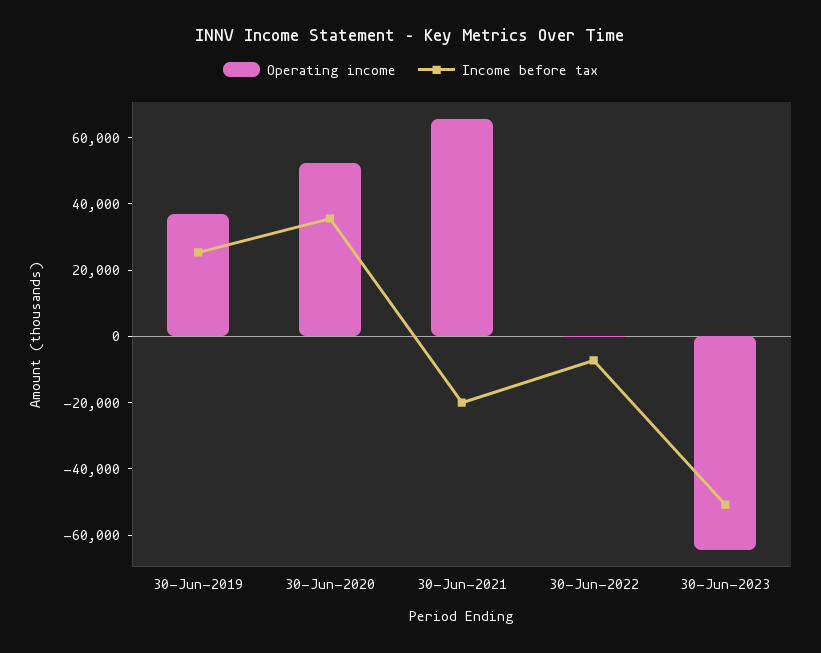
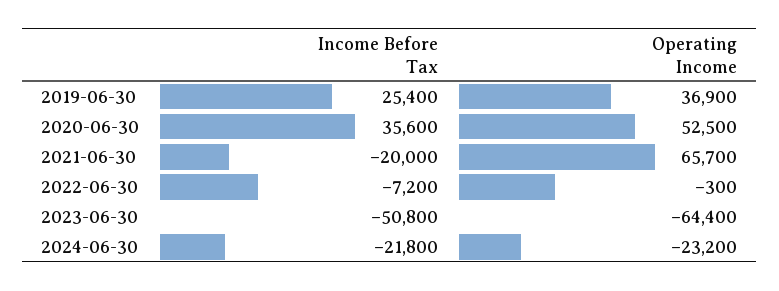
Income before tax, 2024-06-30: none -> -21800
Operating income, 2024-06-30: none -> -23200

